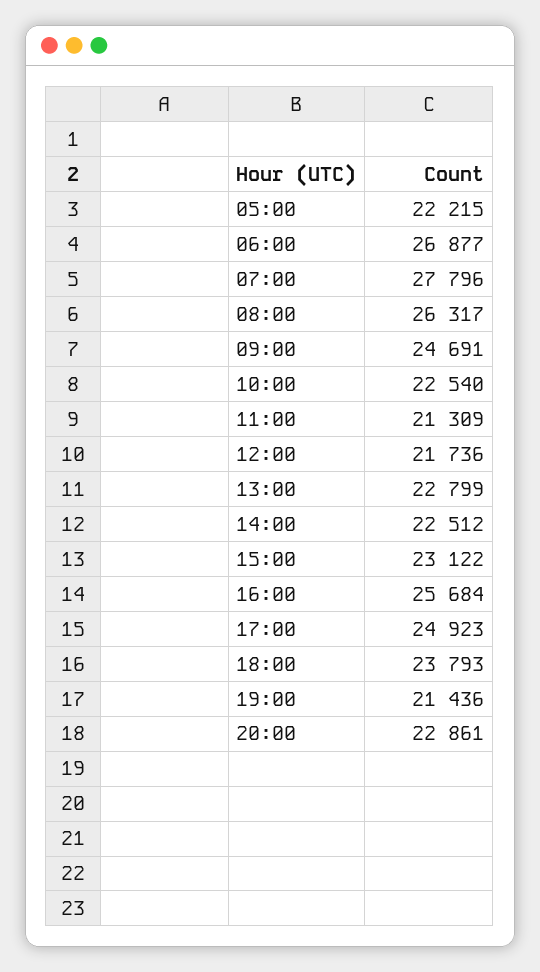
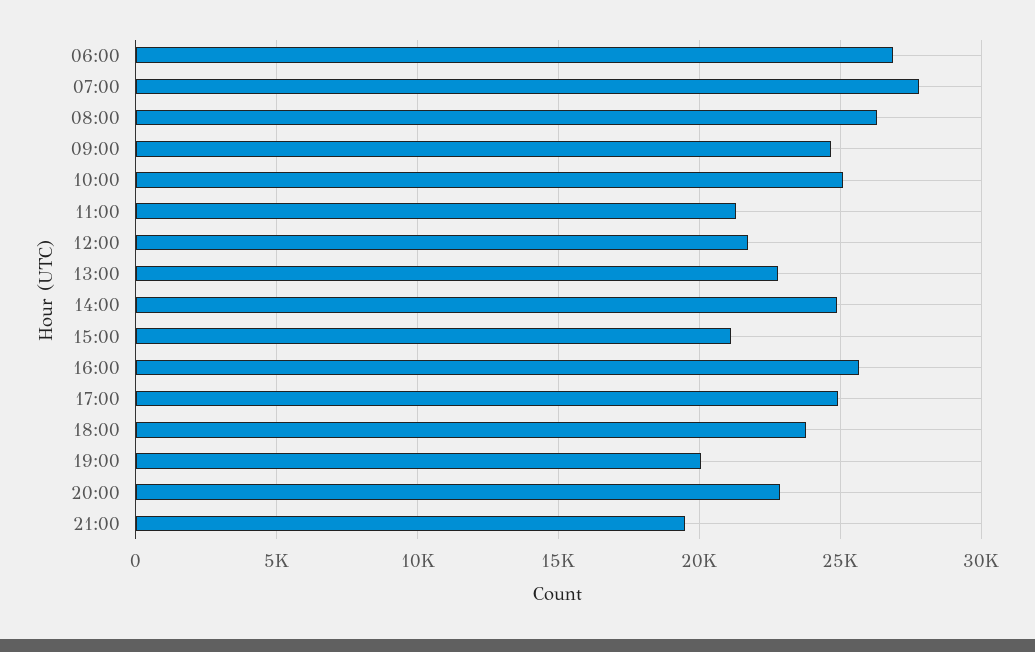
05:00: 22215 -> none
10:00: 22540 -> 25000
14:00: 22512 -> 25000
15:00: 23122 -> 21000
19:00: 21436 -> 20000
21:00: none -> 19500

